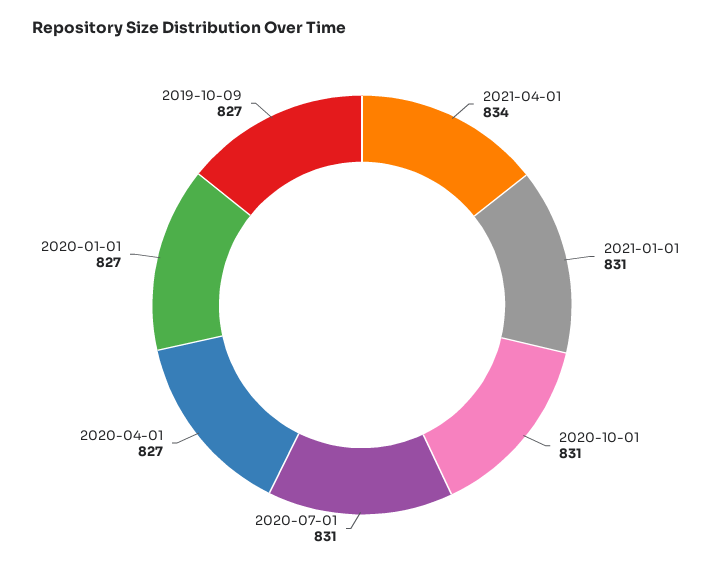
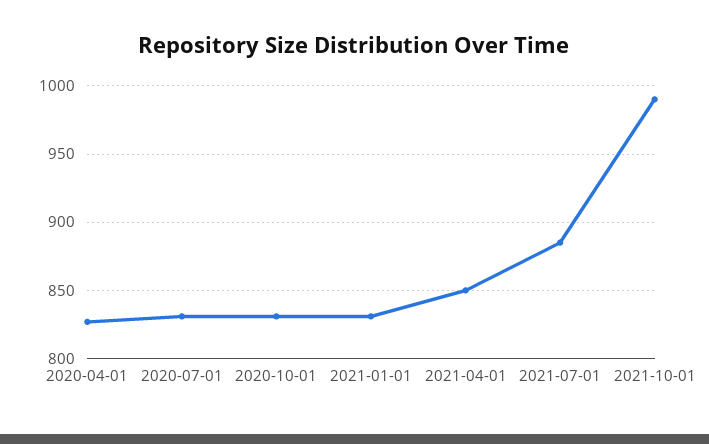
2021-04-01: 834 -> 850
2020-01-01: 827 -> none
2019-10-09: 827 -> none
2021-07-01: none -> 885
2021-10-01: none -> 990

